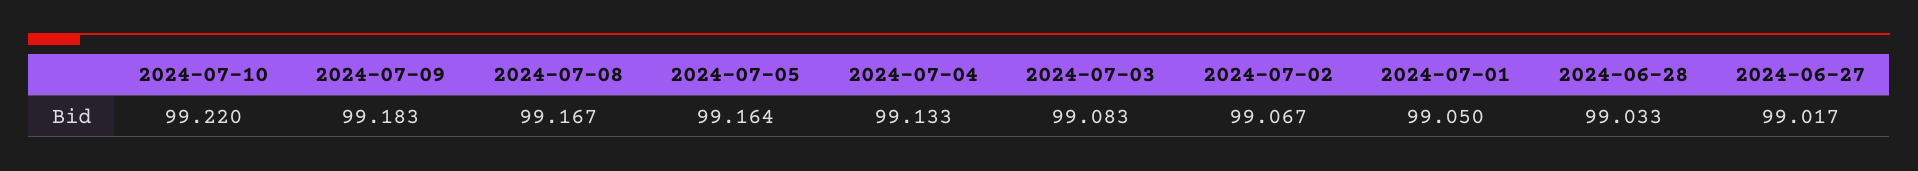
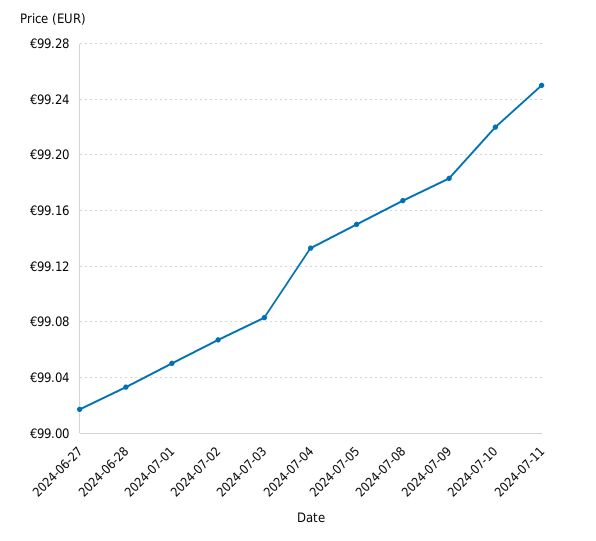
2024-07-05: 99.164 -> 99.15
2024-07-11: none -> 99.25

